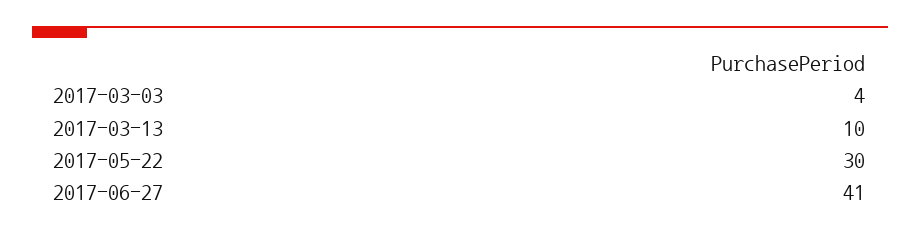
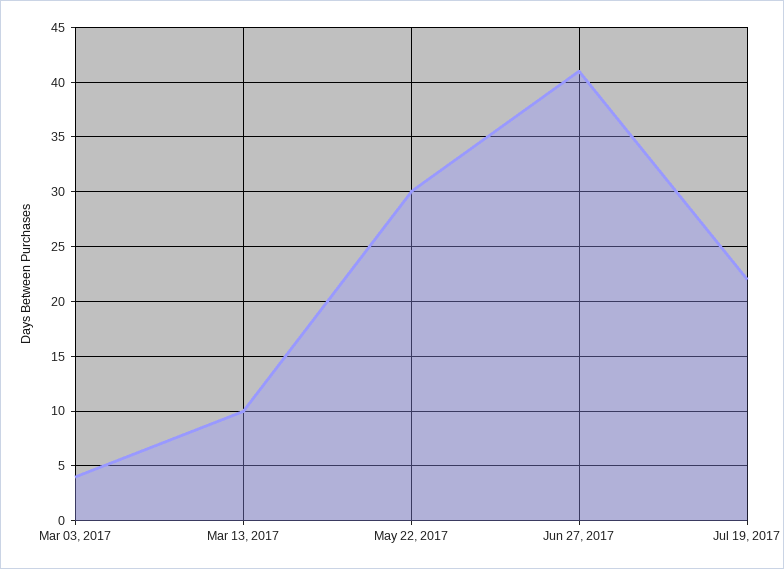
Jul 19, 2017: none -> 22

